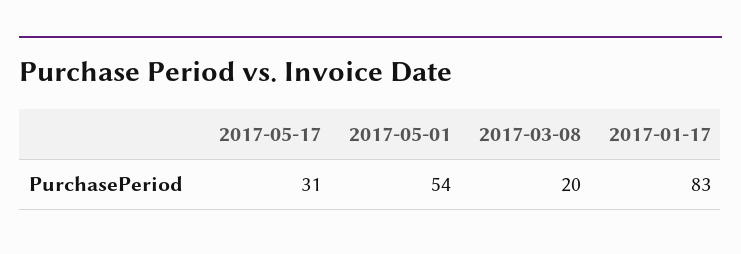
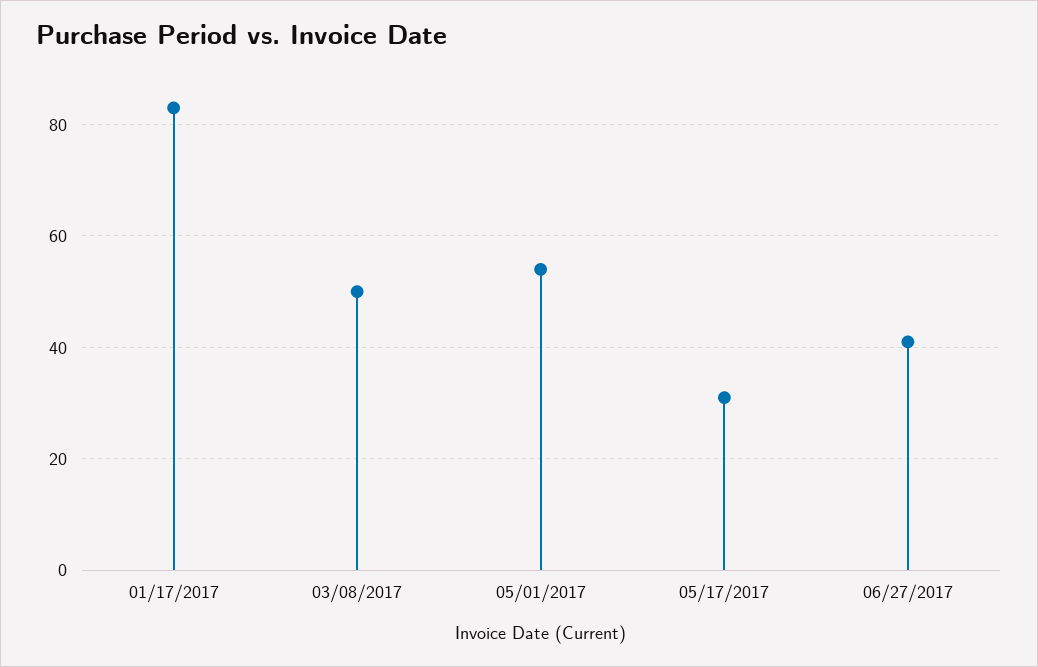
2017-03-08: 20 -> 50
06/27/2017: none -> 40

